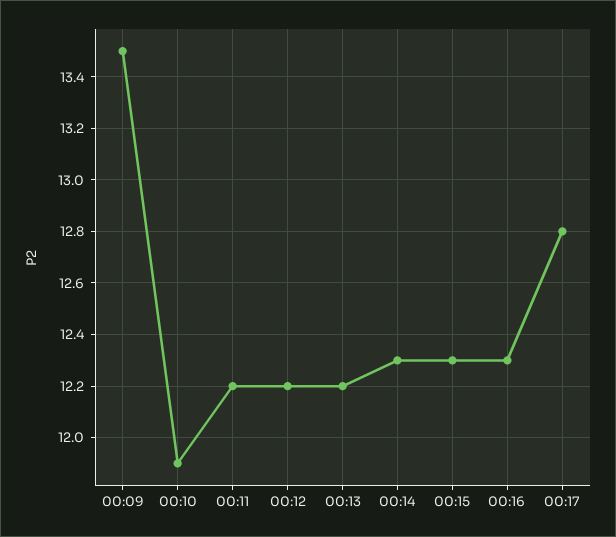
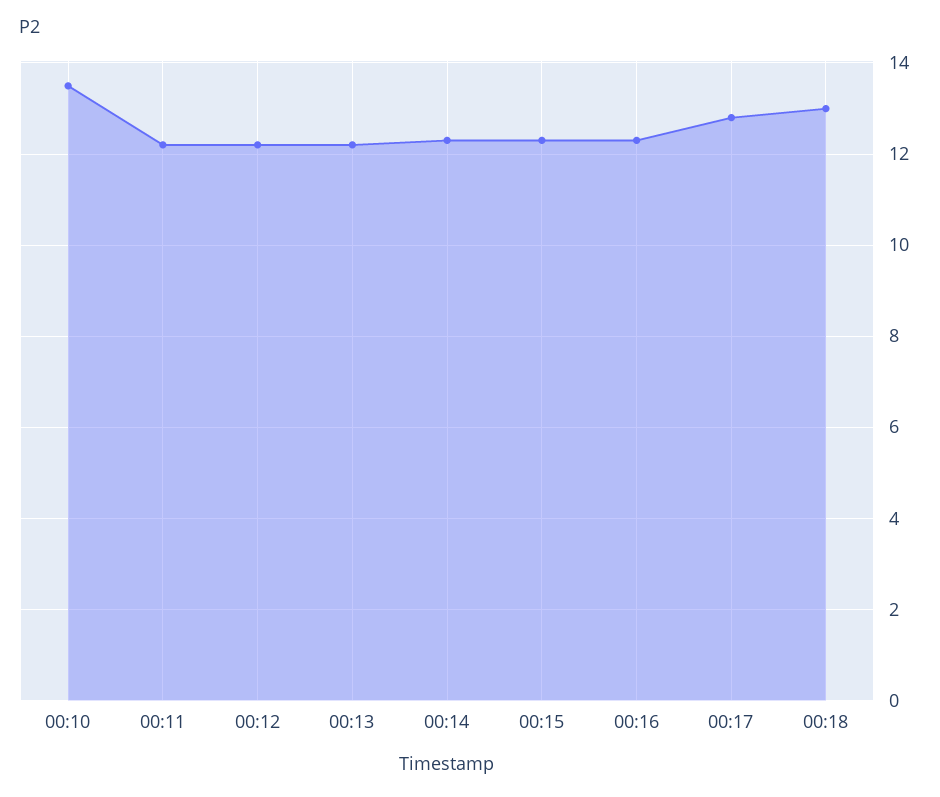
00:09: 13.5 -> none
00:10: 11.9 -> 13.5
00:18: none -> 13

